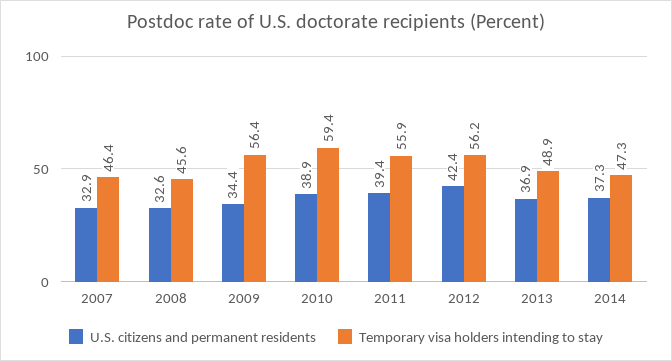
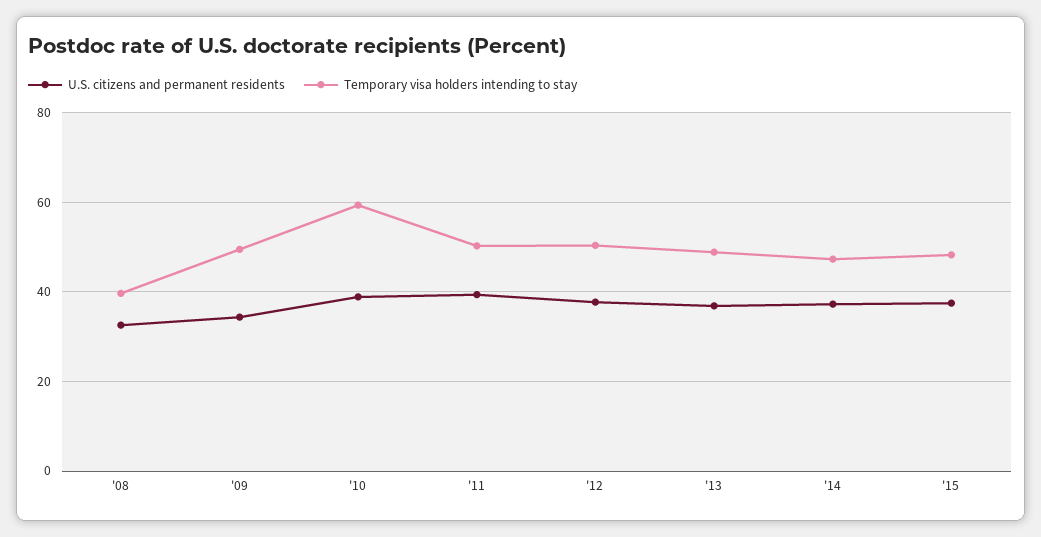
U.S. citizens and permanent residents, 2007: 32.9 -> none
Temporary visa holders intending to stay, 2007: 46.4 -> none
Temporary visa holders intending to stay, 2008: 45.6 -> 40
Temporary visa holders intending to stay, 2009: 56.4 -> 50
Temporary visa holders intending to stay, 2011: 55.9 -> 50
U.S. citizens and permanent residents, 2012: 42.4 -> 38
Temporary visa holders intending to stay, 2012: 56.2 -> 50
U.S. citizens and permanent residents, '15: none -> 38
Temporary visa holders intending to stay, '15: none -> 48

